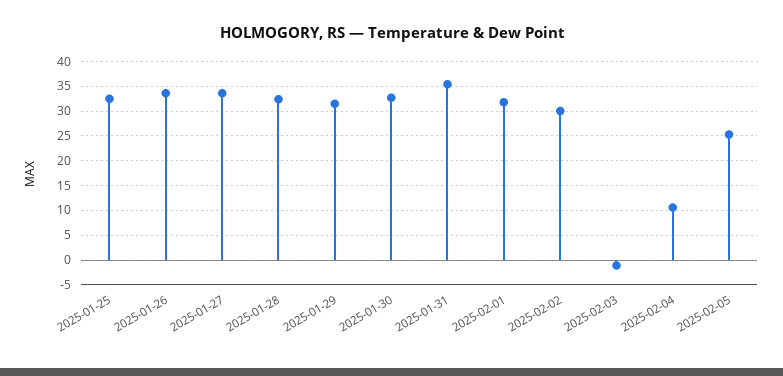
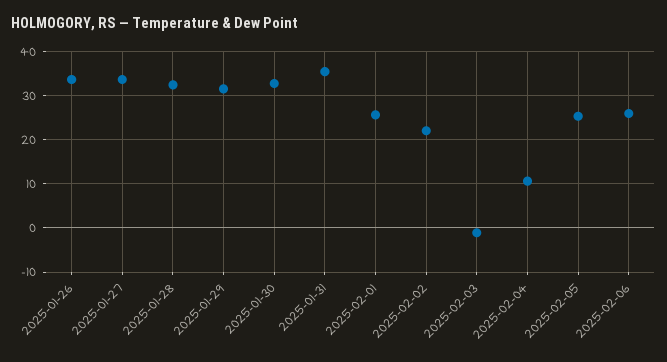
2025-01-25: 32.5 -> none
2025-02-01: 32.5 -> 26
2025-02-02: 30 -> 22
2025-02-06: none -> 26

